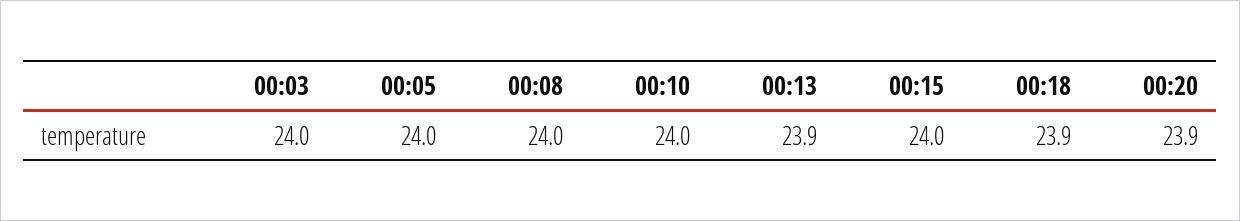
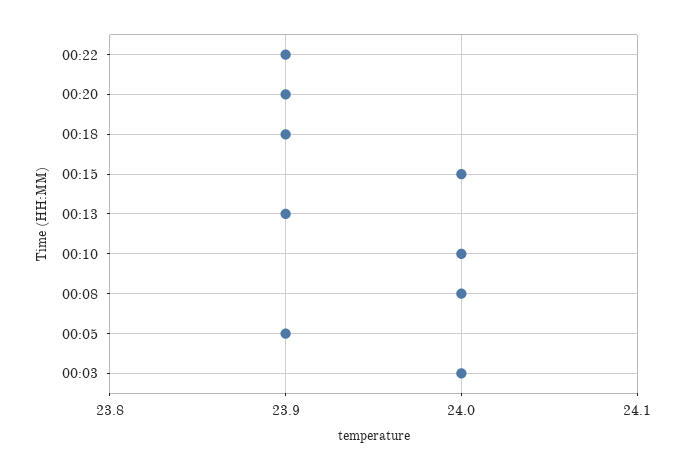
00:05: 24 -> 23.9
00:22: none -> 23.9

